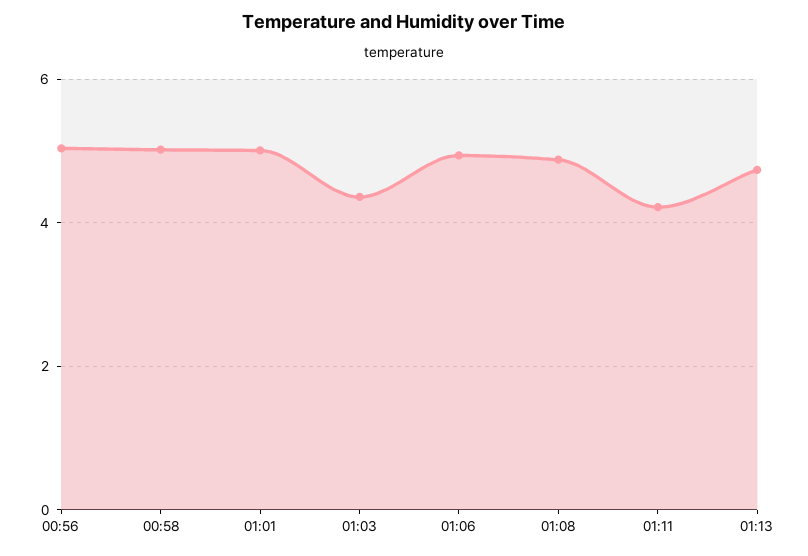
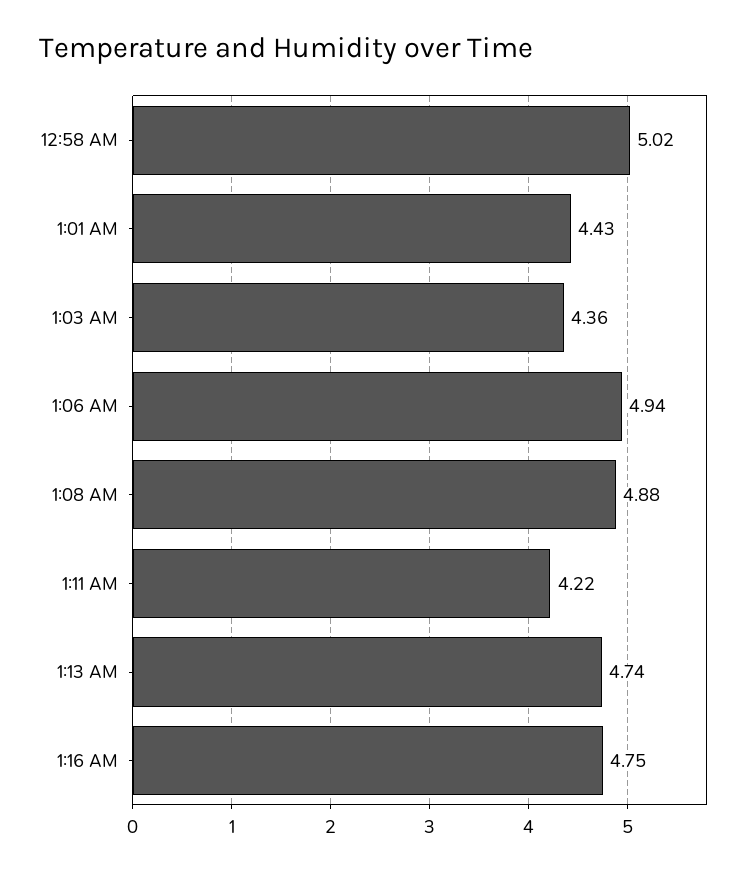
00:56: 5 -> none
01:01: 5 -> 4.43
1:16 AM: none -> 4.75

